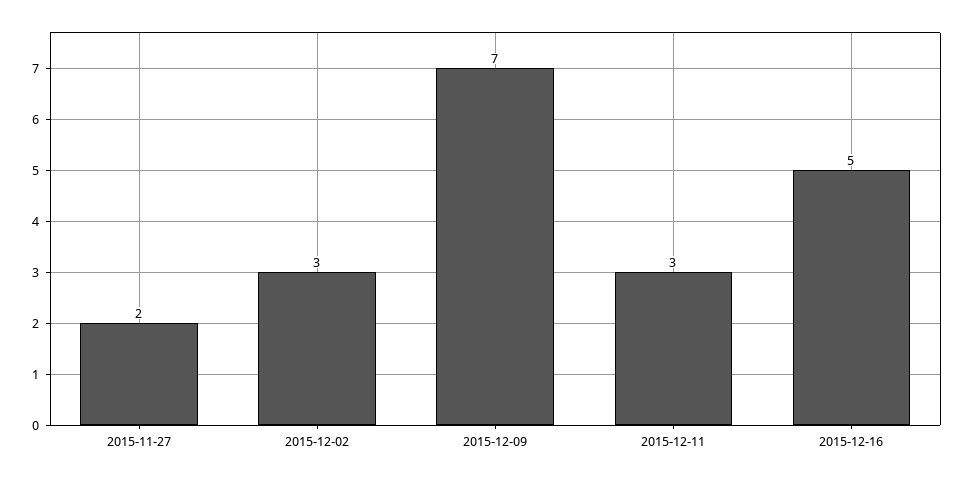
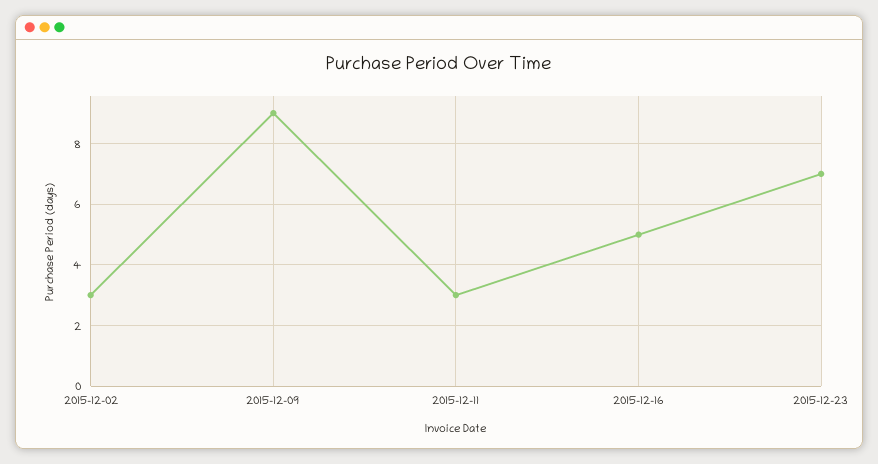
2015-11-27: 2 -> none
2015-12-09: 7 -> 9
2015-12-23: none -> 7

